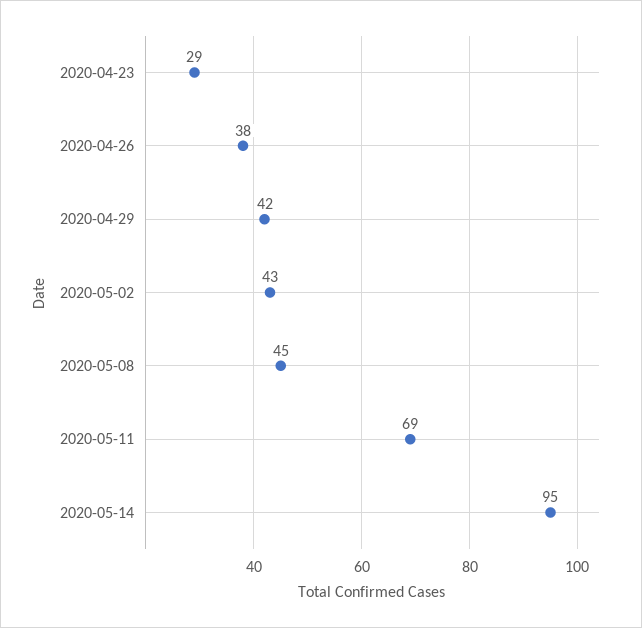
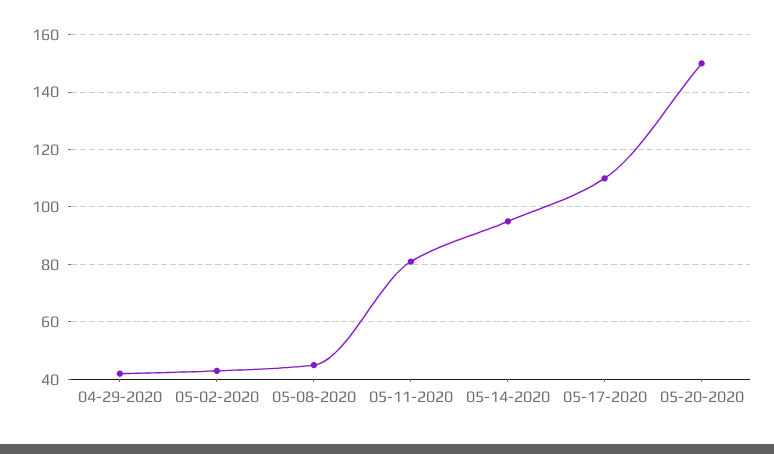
2020-04-23: 29 -> none
2020-04-26: 38 -> none
2020-05-11: 69 -> 80
05-17-2020: none -> 110
05-20-2020: none -> 150

